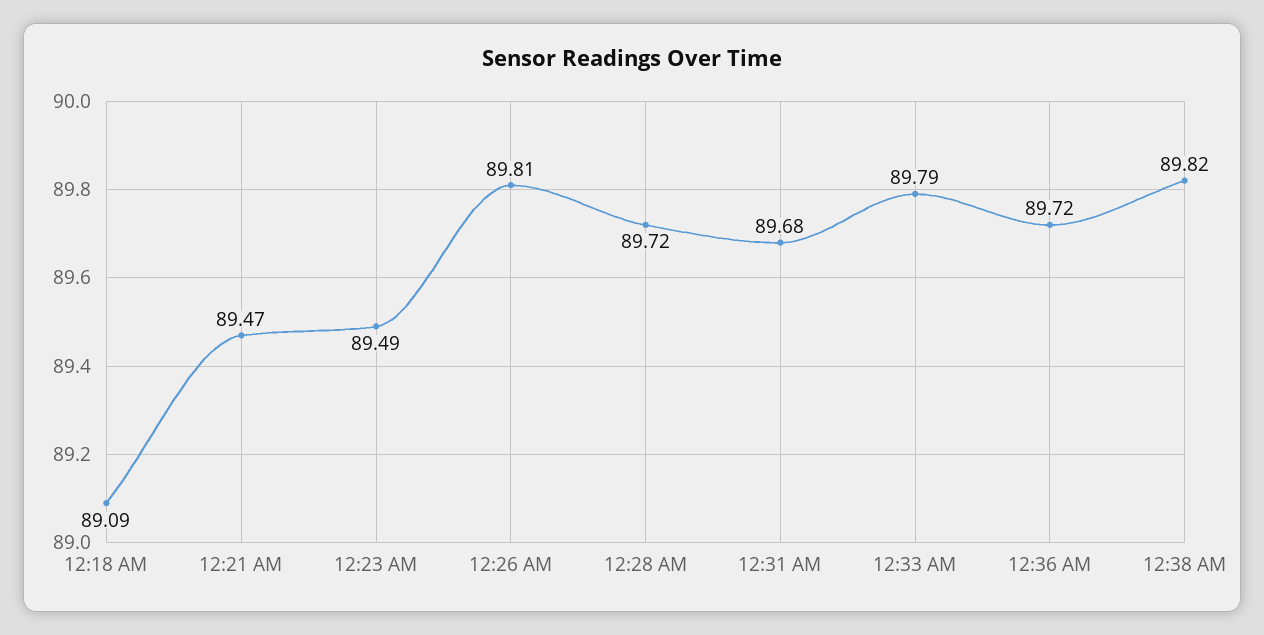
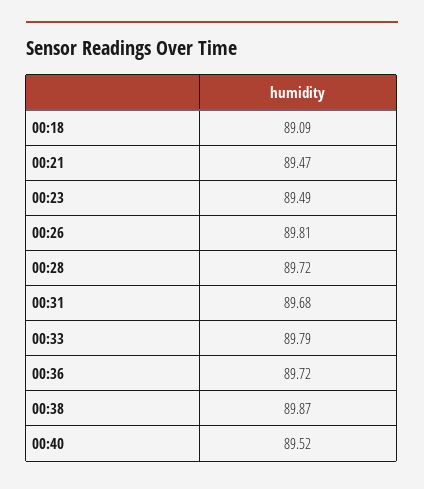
12:38 AM: 89.82 -> 89.87
00:40: none -> 89.52

